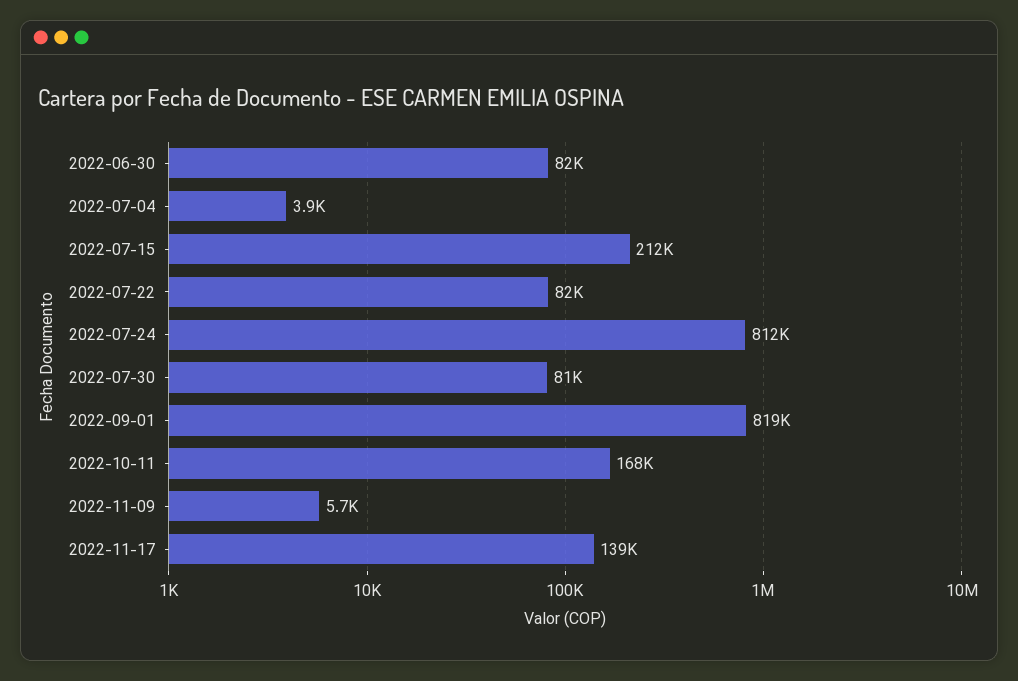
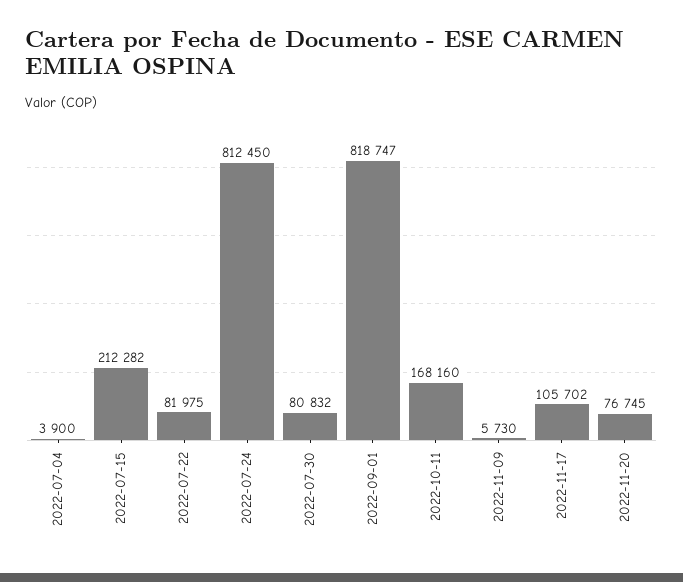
2022-06-30: 82000 -> none
2022-11-17: 139000 -> 105702
2022-11-20: none -> 76745

